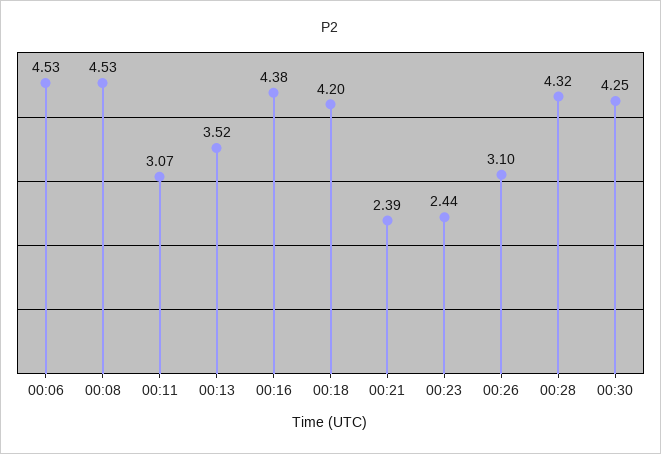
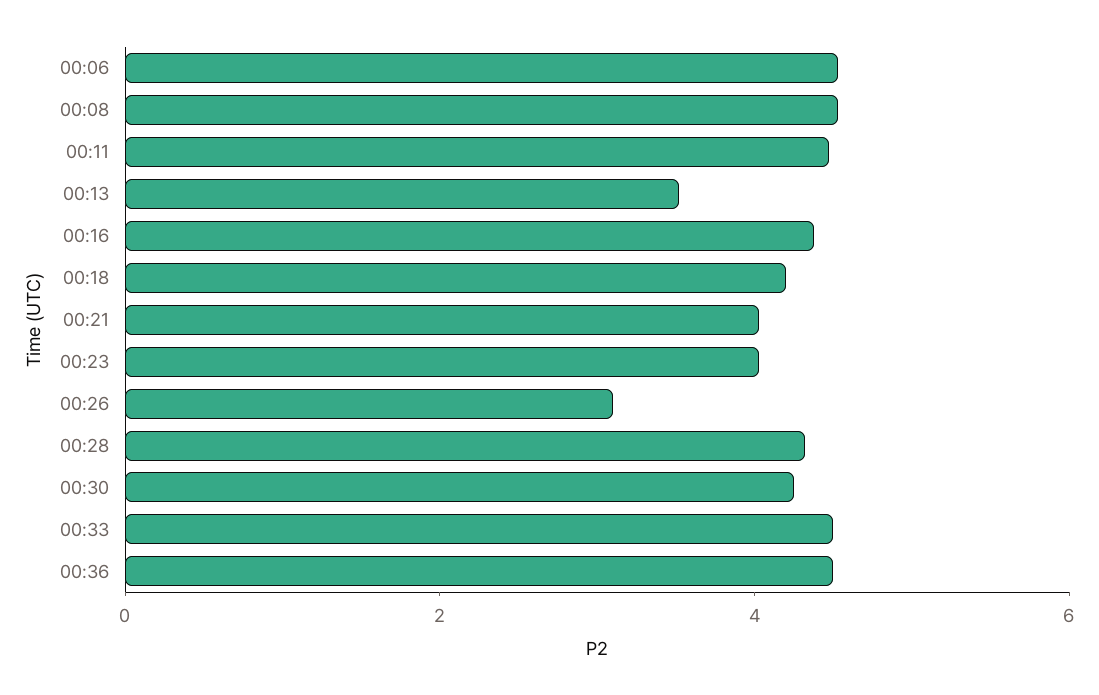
00:11: 3.07 -> 4.5
00:21: 2.39 -> 4
00:23: 2.44 -> 4
00:33: none -> 4.5
00:36: none -> 4.5

